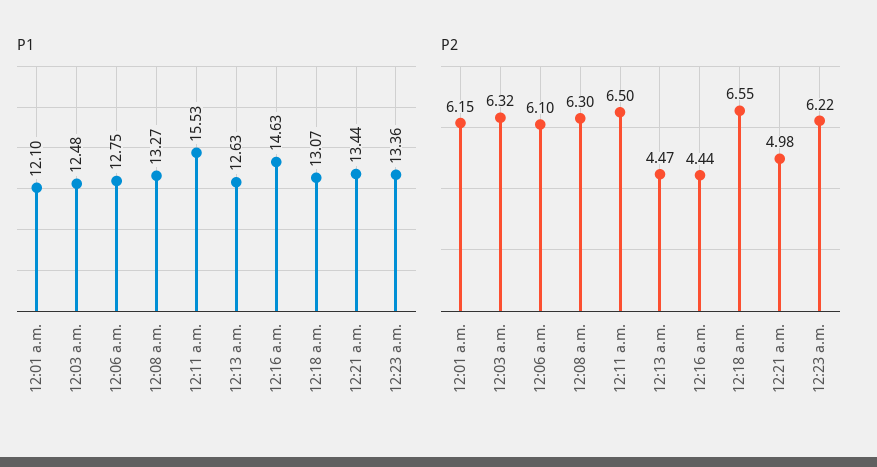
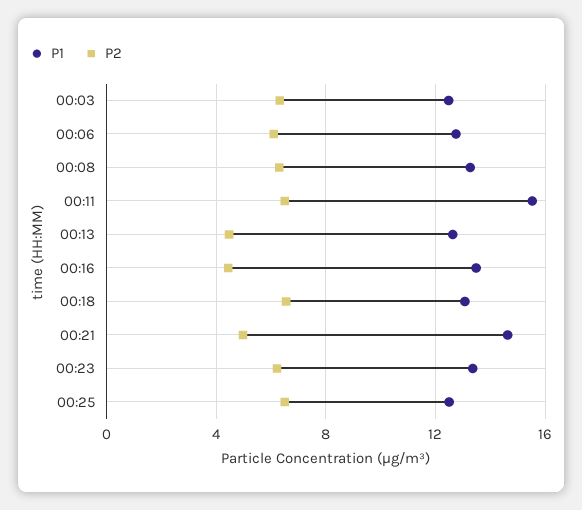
P1, 12:01 a.m.: 12.1 -> none
P1, 12:16 a.m.: 14.63 -> 13.5
P1, 12:21 a.m.: 13.44 -> 14.5
P2, 12:01 a.m.: 6.15 -> none
P1, 00:25: none -> 12.5
P2, 00:25: none -> 6.5

